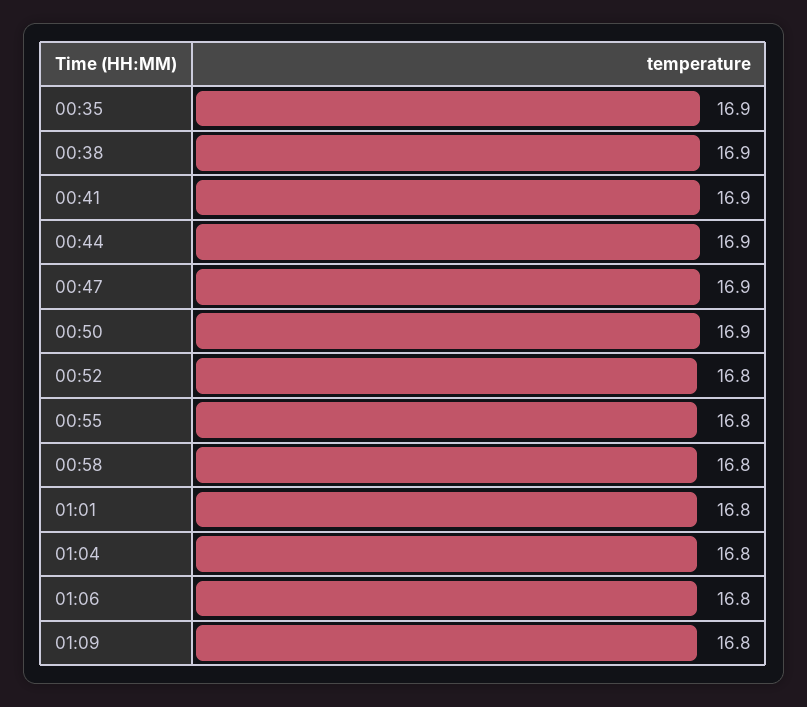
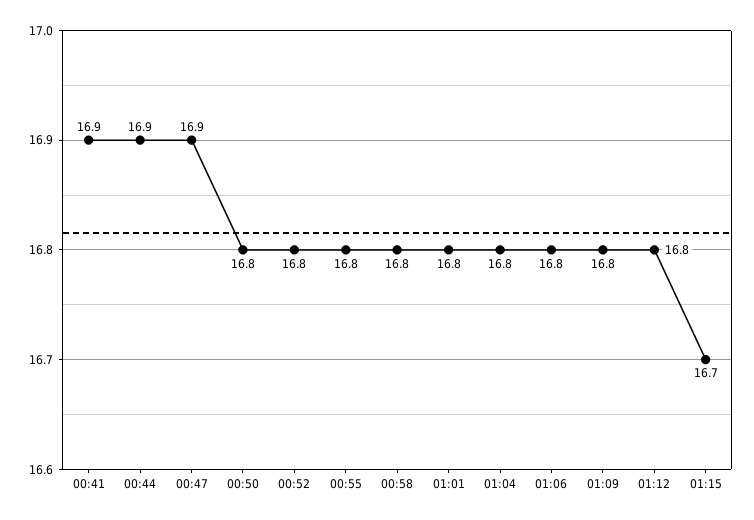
00:35: 16.9 -> none
00:38: 16.9 -> none
00:50: 16.9 -> 16.8
01:12: none -> 16.8
01:15: none -> 16.7

